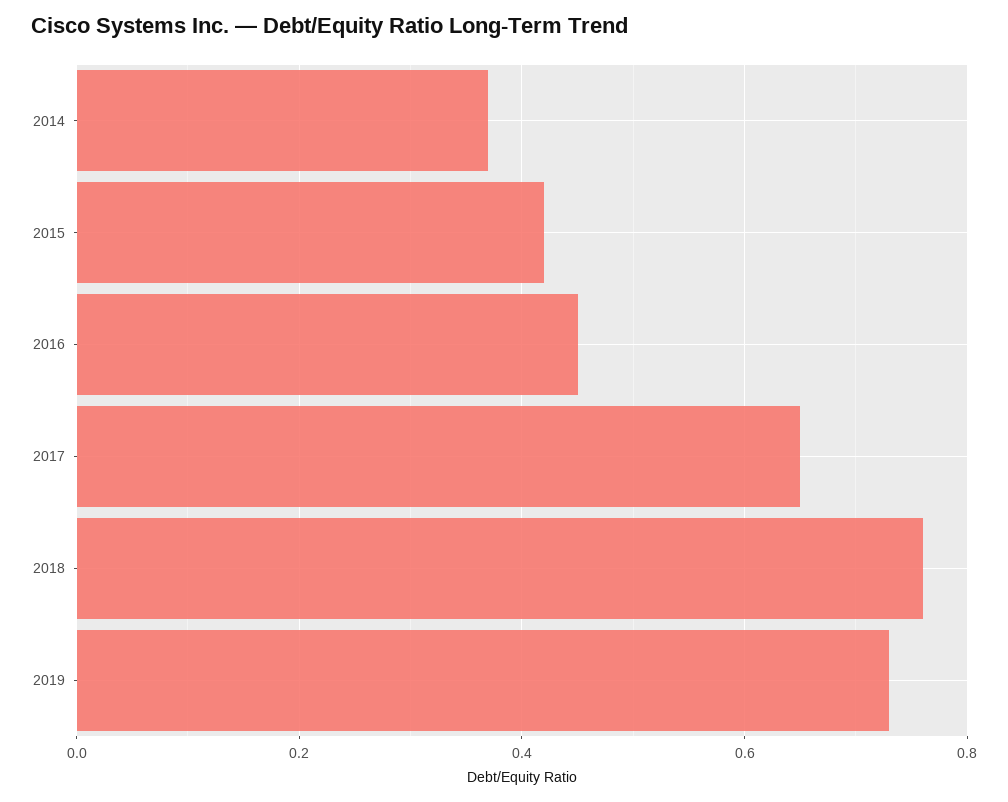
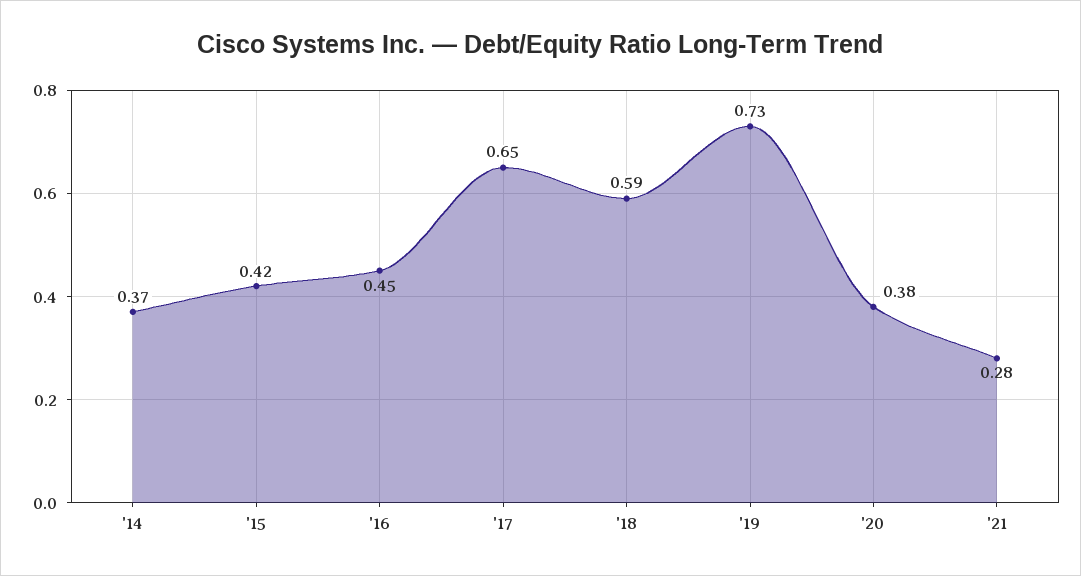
2018: 0.75 -> 0.59
'20: none -> 0.38
'21: none -> 0.28

